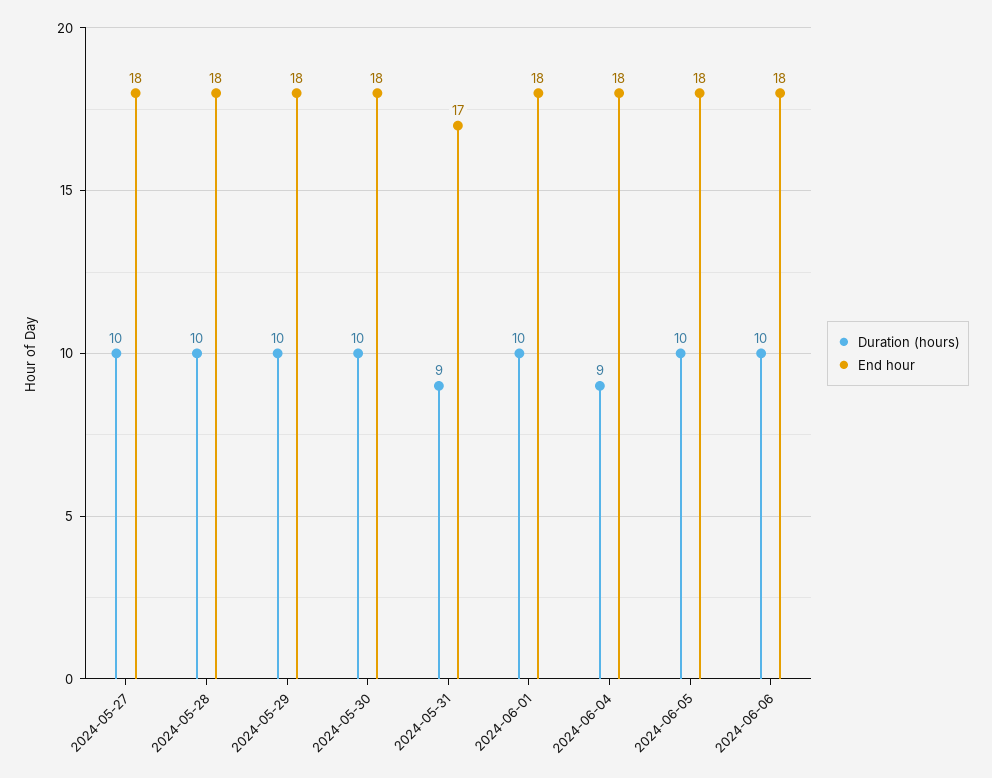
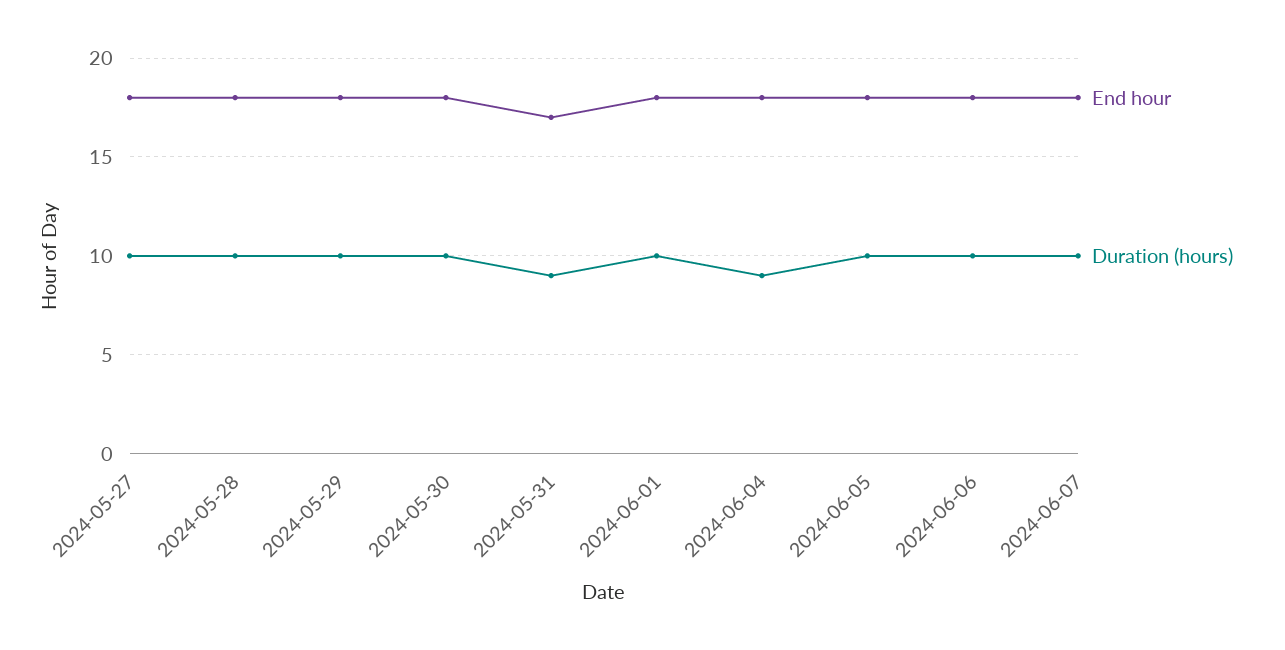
End hour, 2024-06-07: none -> 18
Duration (hours), 2024-06-07: none -> 10

